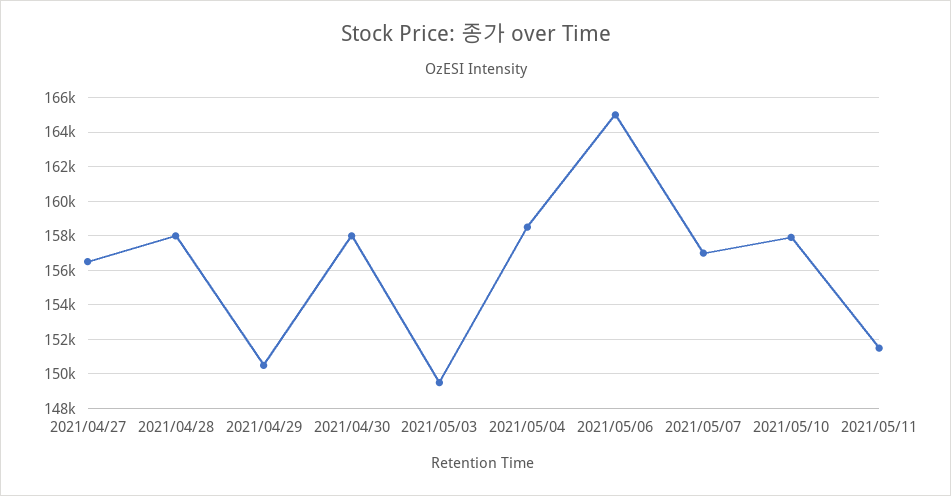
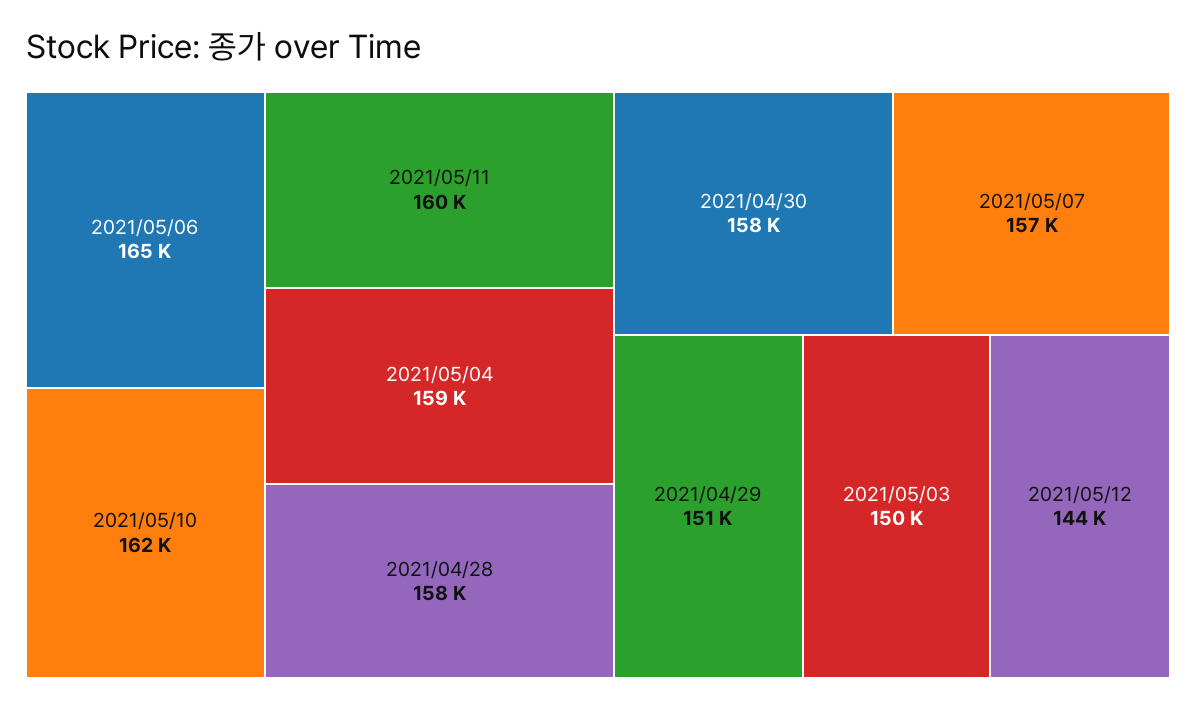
2021/04/27: 156500 -> none
2021/05/10: 158000 -> 162000
2021/05/11: 151500 -> 160000
2021/05/12: none -> 144000

